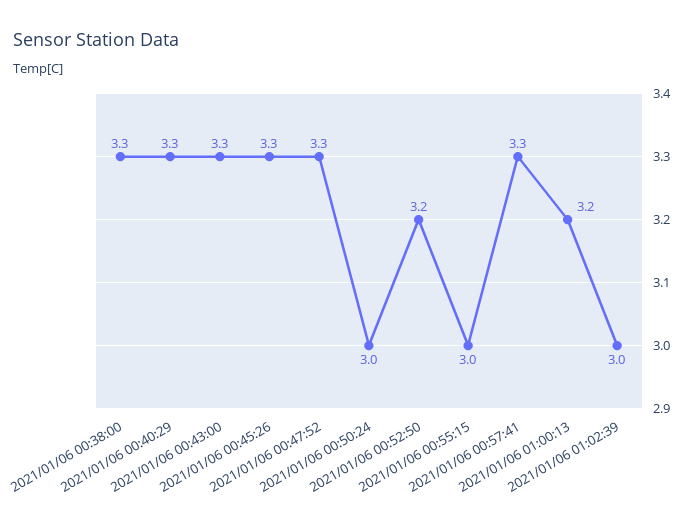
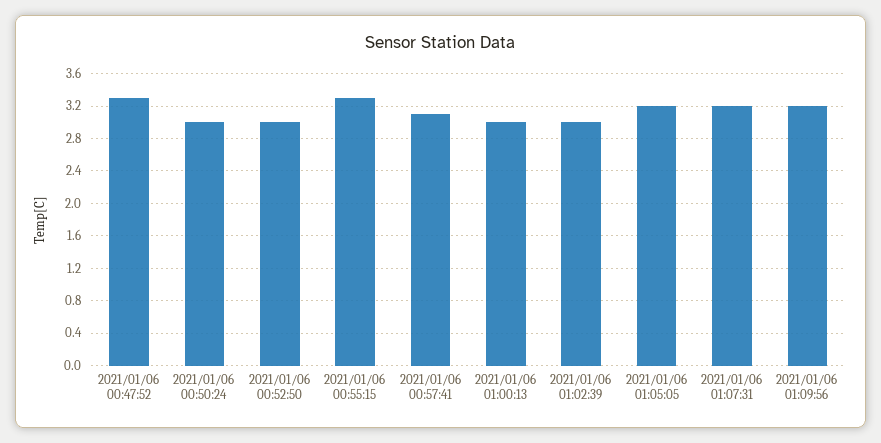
2021/01/06 00:38:00: 3.3 -> none
2021/01/06 00:40:29: 3.3 -> none
2021/01/06 00:43:00: 3.3 -> none
2021/01/06 00:45:26: 3.3 -> none
2021/01/06 00:52:50: 3.2 -> 3
2021/01/06 00:55:15: 3 -> 3.3
2021/01/06 00:57:41: 3.3 -> 3.1
2021/01/06 01:00:13: 3.2 -> 3
2021/01/06 01:05:05: none -> 3.2
2021/01/06 01:07:31: none -> 3.2
2021/01/06 01:09:56: none -> 3.2

